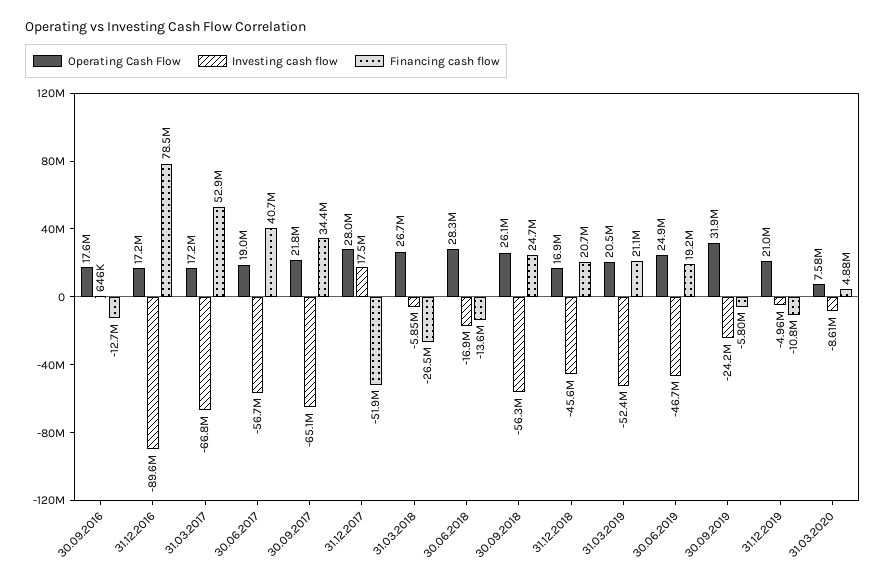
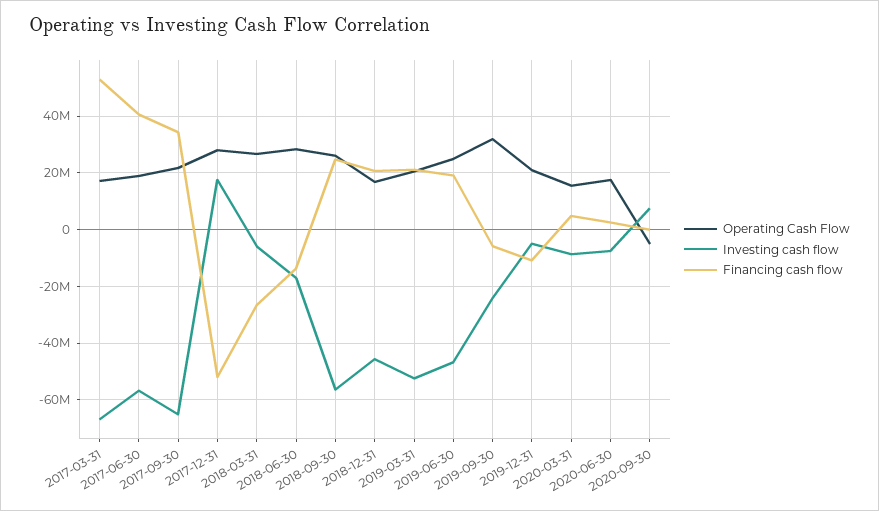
Operating Cash Flow, 30.09.2016: 17600000 -> none
Investing cash flow, 30.09.2016: 646000 -> none
Financing cash flow, 30.09.2016: -12700000 -> none
Operating Cash Flow, 31.12.2016: 17200000 -> none
Investing cash flow, 31.12.2016: -89600000 -> none
Financing cash flow, 31.12.2016: 78500000 -> none
Operating Cash Flow, 31.03.2020: 7580000 -> 15000000
Operating Cash Flow, 2020-06-30: none -> 17500000
Investing cash flow, 2020-06-30: none -> -7500000
Financing cash flow, 2020-06-30: none -> 2500000
Operating Cash Flow, 2020-09-30: none -> -5000000
Investing cash flow, 2020-09-30: none -> 7500000
Financing cash flow, 2020-09-30: none -> 0

